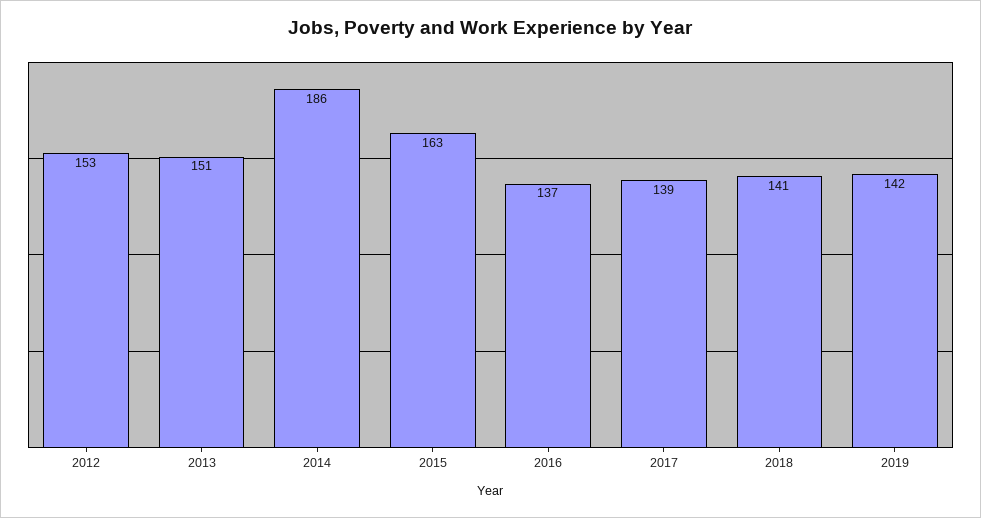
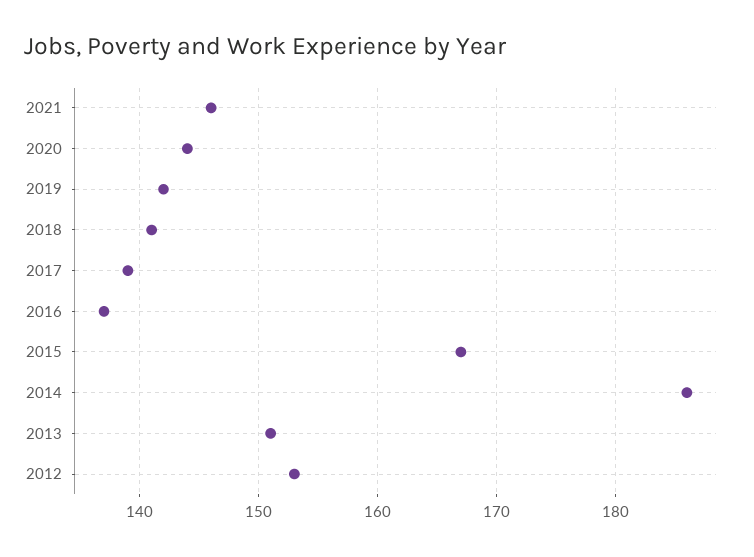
2015: 163 -> 167
2021: none -> 146
2020: none -> 144

